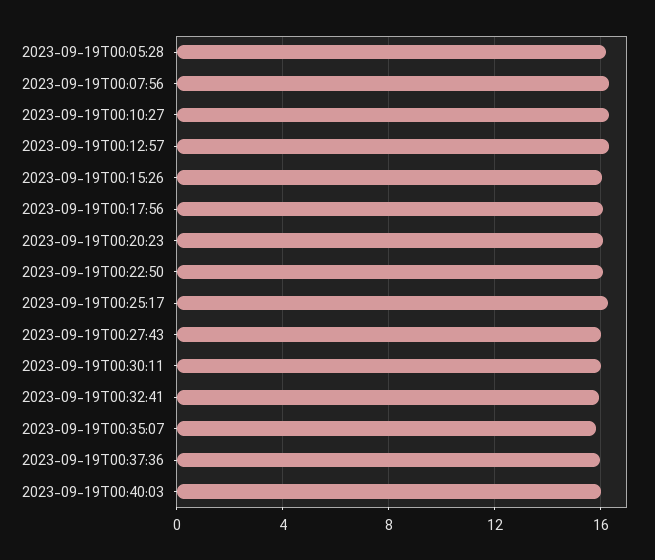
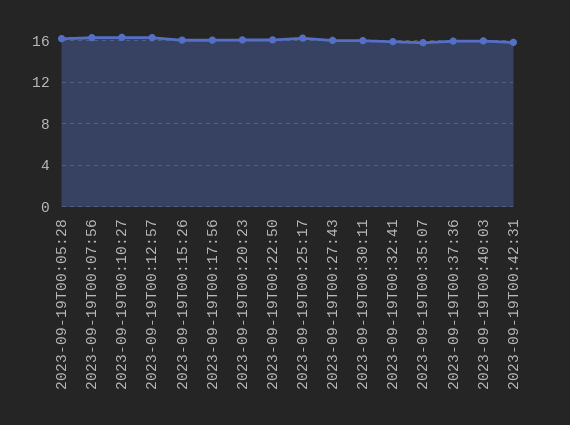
2023-09-19T00:42:31: none -> 16

